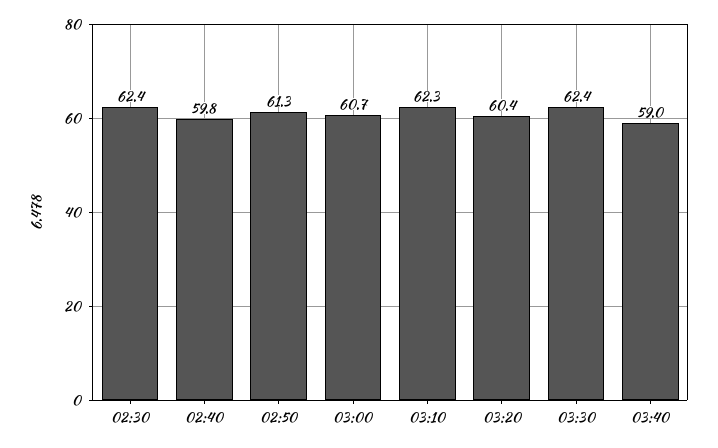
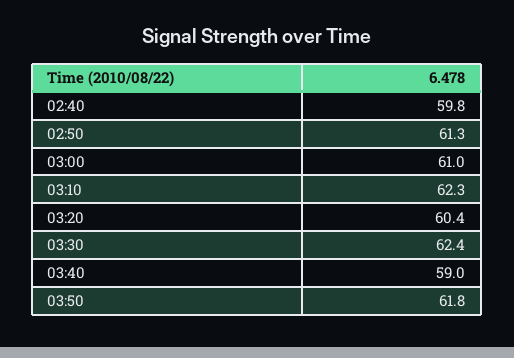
02:30: 62.4 -> none
03:00: 60.7 -> 61
03:50: none -> 61.8

